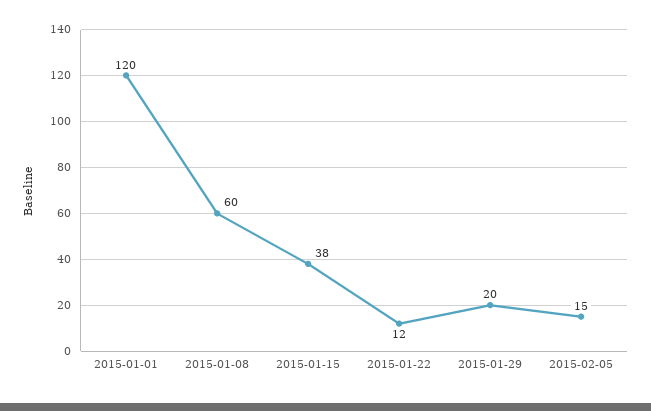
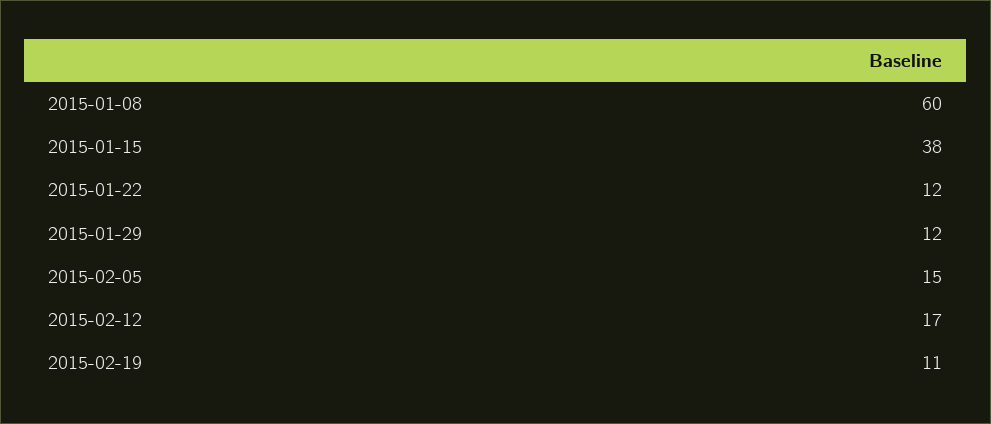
2015-01-01: 120 -> none
2015-01-29: 20 -> 12
2015-02-12: none -> 17
2015-02-19: none -> 11

